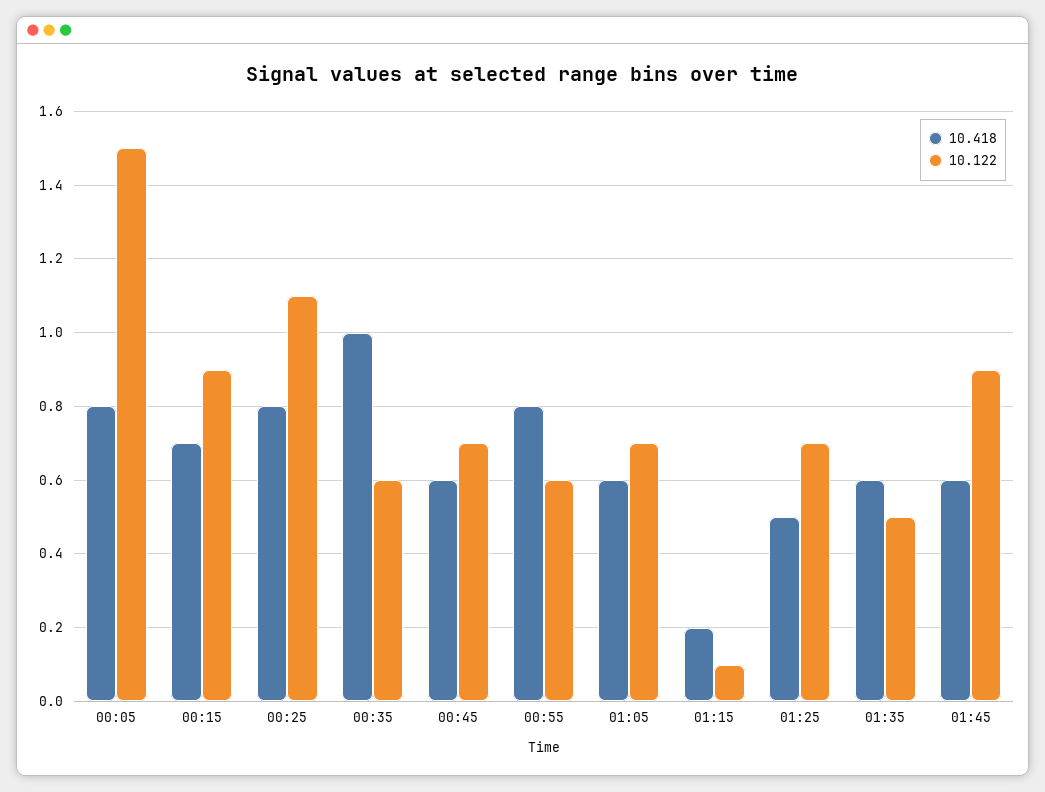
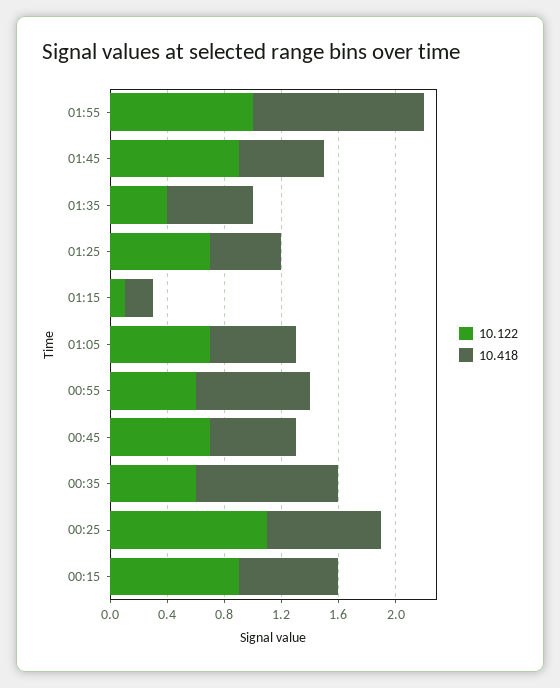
10.418, 00:05: 0.8 -> none
10.122, 00:05: 1.5 -> none
10.122, 01:35: 0.5 -> 0.4
10.122, 01:55: none -> 1
10.418, 01:55: none -> 1.2

